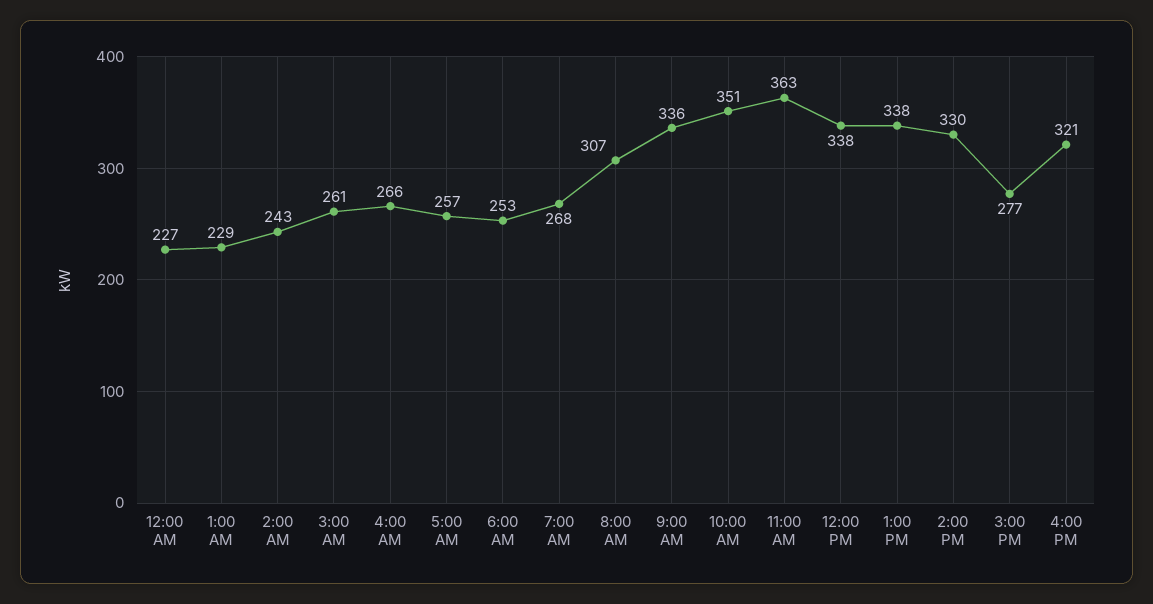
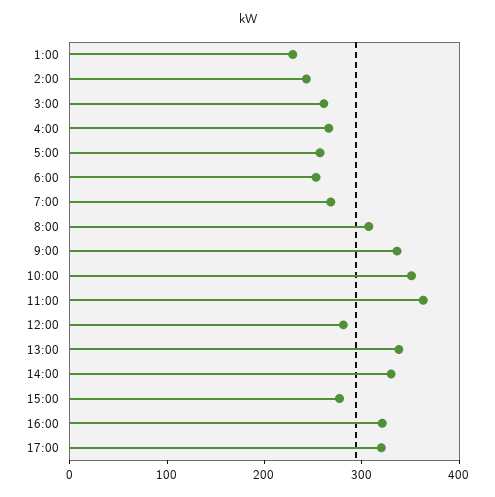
12:00 AM: 227 -> none
12:00 PM: 338 -> 280
17:00: none -> 320

